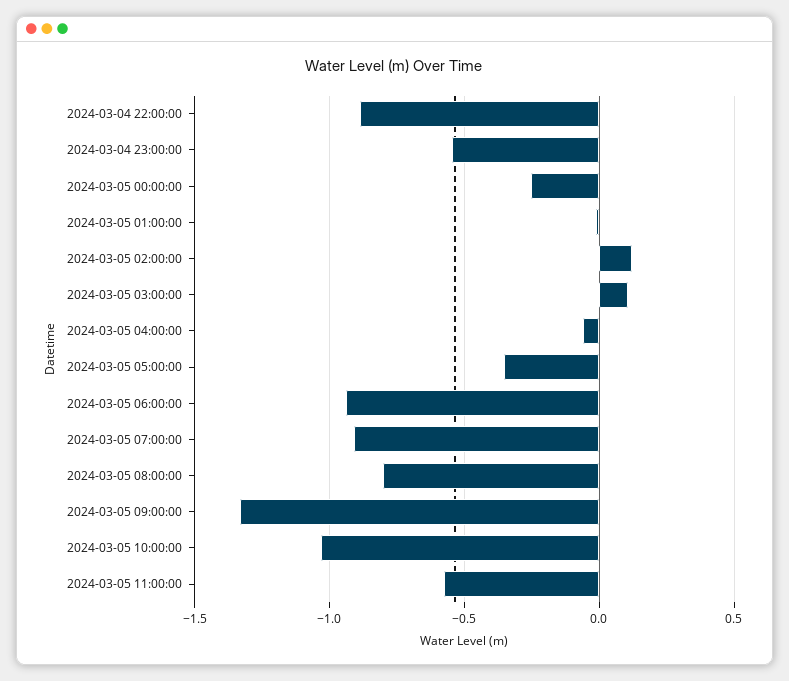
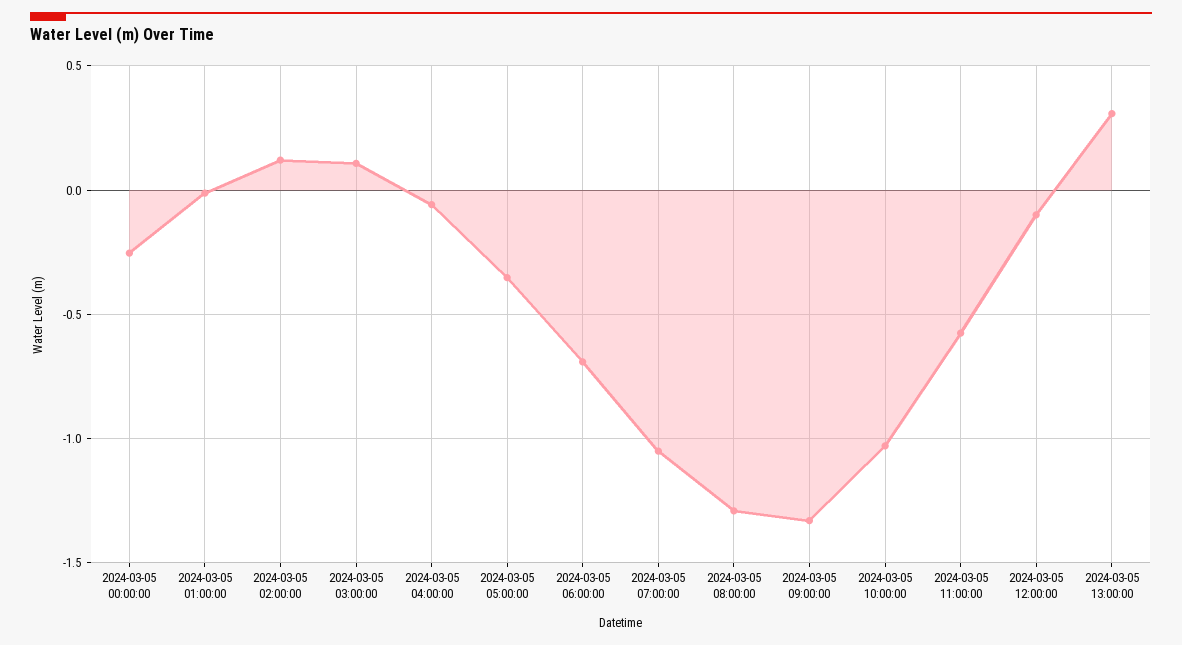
2024-03-04 22:00:00: -0.9 -> none
2024-03-04 23:00:00: -0.55 -> none
2024-03-05 06:00:00: -0.95 -> -0.7
2024-03-05 07:00:00: -0.9 -> -1.05
2024-03-05 08:00:00: -0.8 -> -1.3
2024-03-05 12:00:00: none -> -0.1
2024-03-05 13:00:00: none -> 0.3

